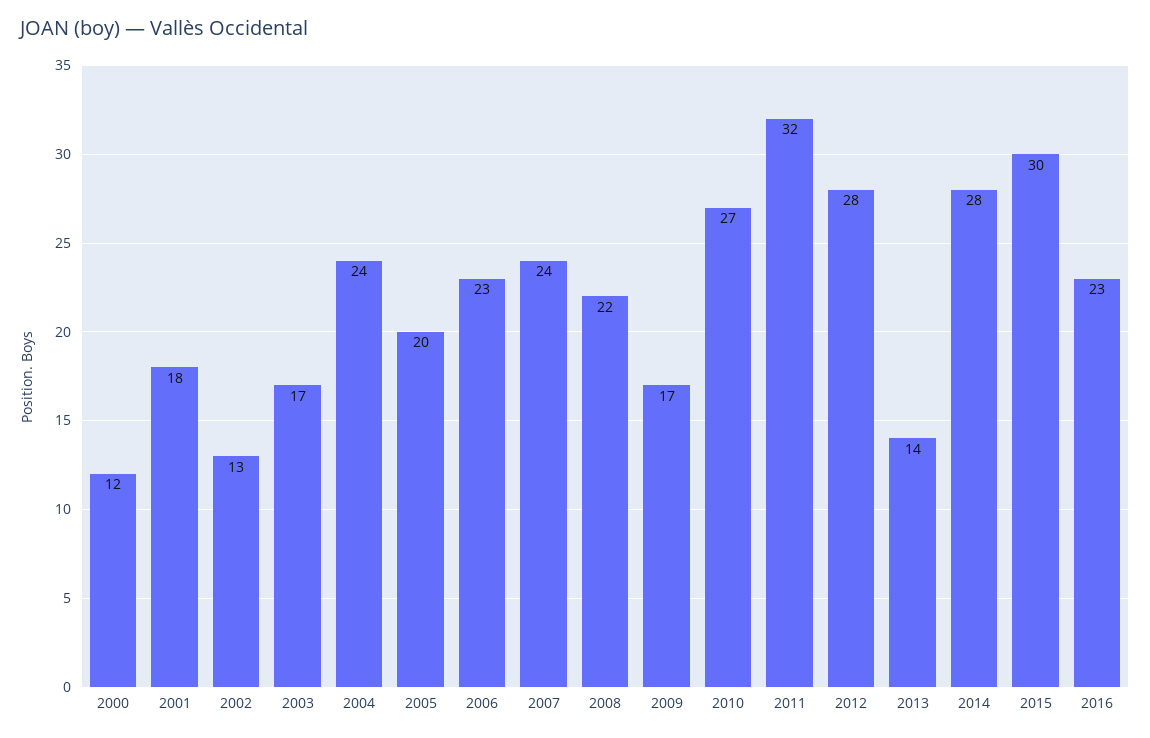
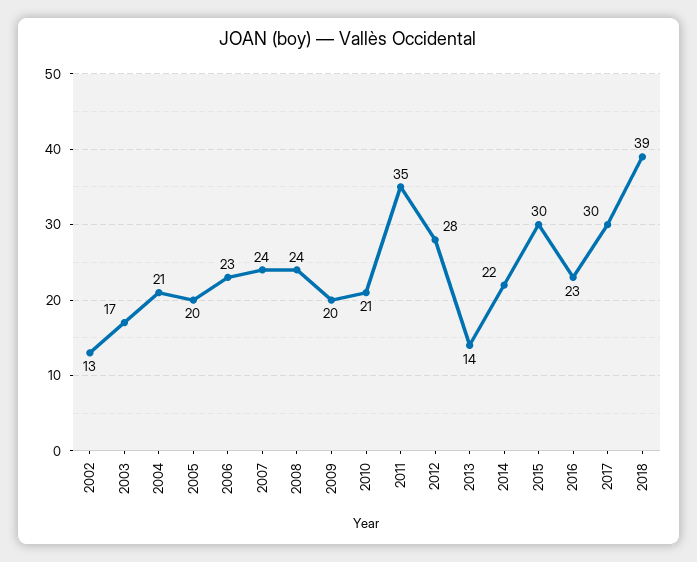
2000: 12 -> none
2001: 18 -> none
2004: 24 -> 21
2008: 22 -> 24
2009: 17 -> 20
2010: 27 -> 21
2011: 32 -> 35
2014: 28 -> 22
2017: none -> 30
2018: none -> 39

